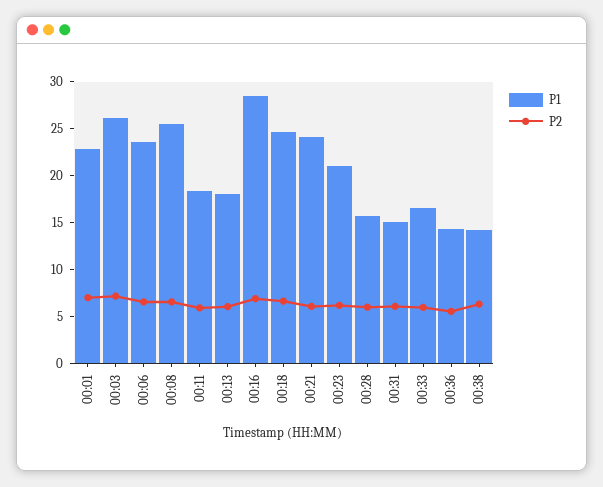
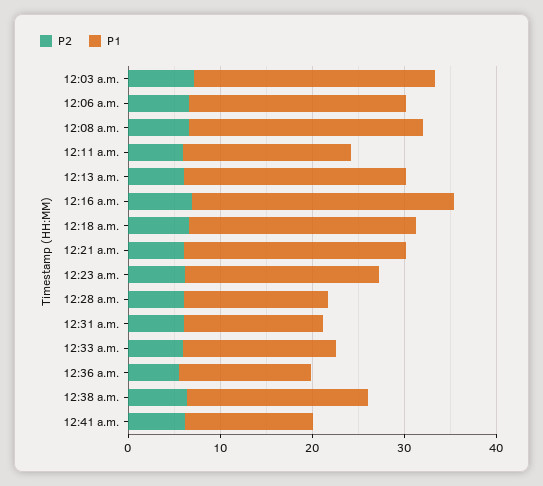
P1, 00:01: 23 -> none
P2, 00:01: 7 -> none
P1, 00:13: 18 -> 24
P1, 00:38: 14 -> 20
P2, 12:41 a.m.: none -> 6
P1, 12:41 a.m.: none -> 14

